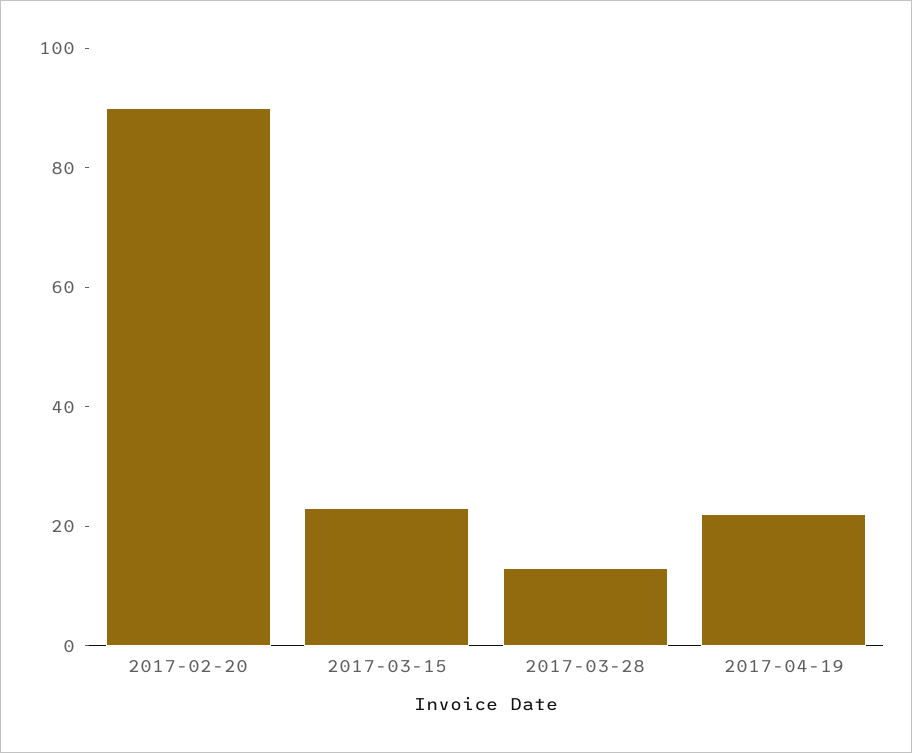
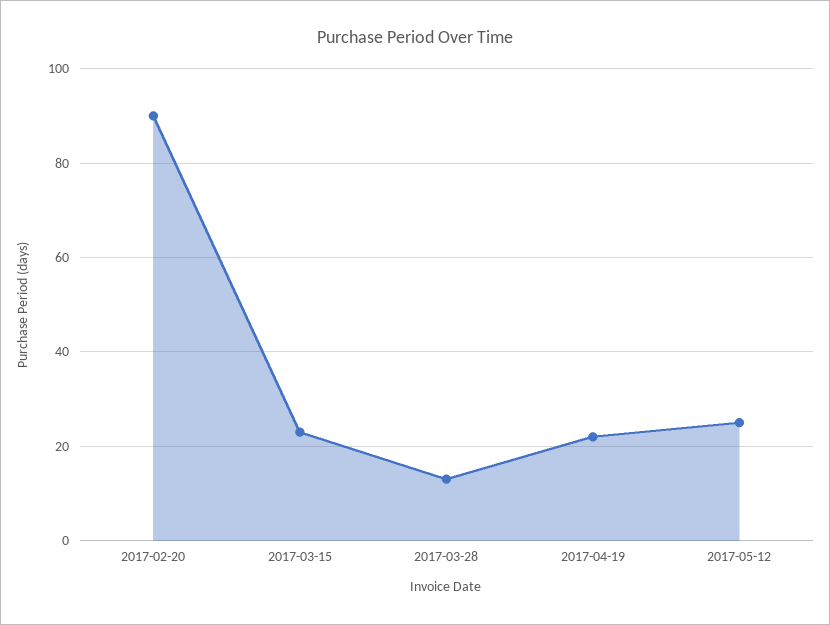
2017-05-12: none -> 25

